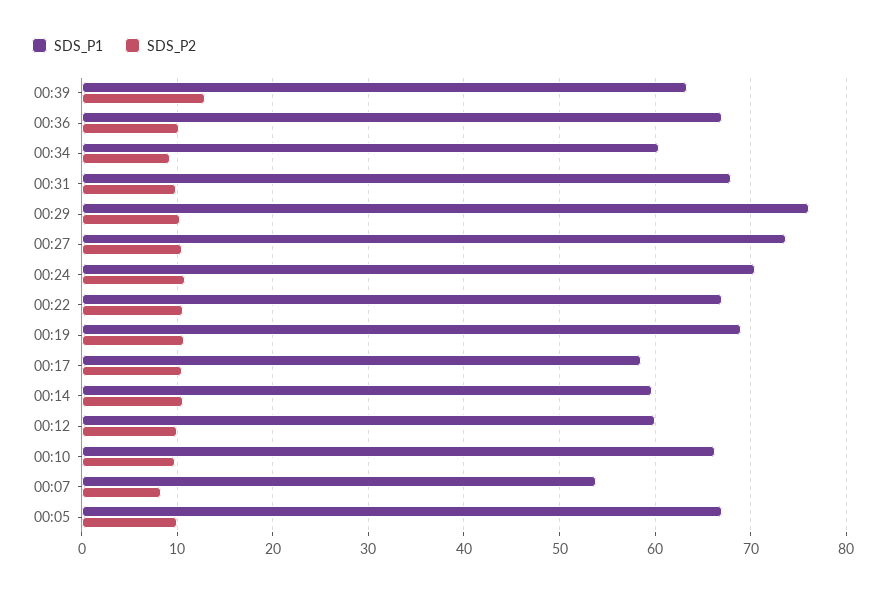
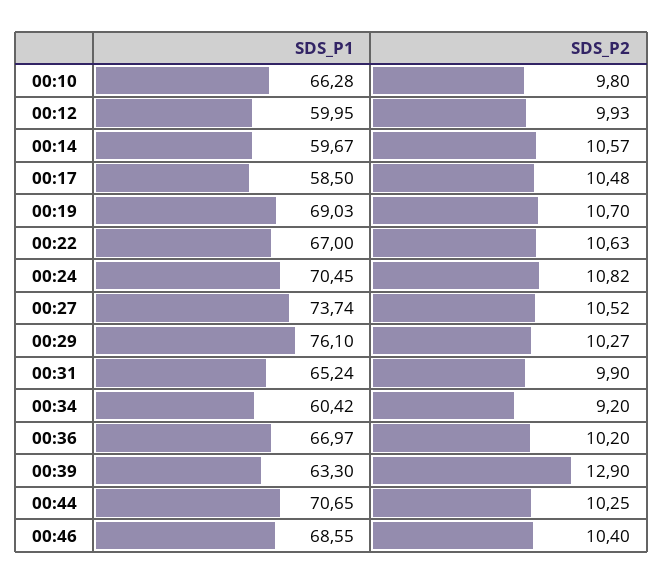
SDS_P1, 00:31: 68 -> 65.24
SDS_P1, 00:07: 54 -> none
SDS_P2, 00:07: 8 -> none
SDS_P1, 00:05: 67 -> none
SDS_P2, 00:05: 10 -> none
SDS_P1, 00:44: none -> 70.65
SDS_P2, 00:44: none -> 10.25
SDS_P1, 00:46: none -> 68.55
SDS_P2, 00:46: none -> 10.4

